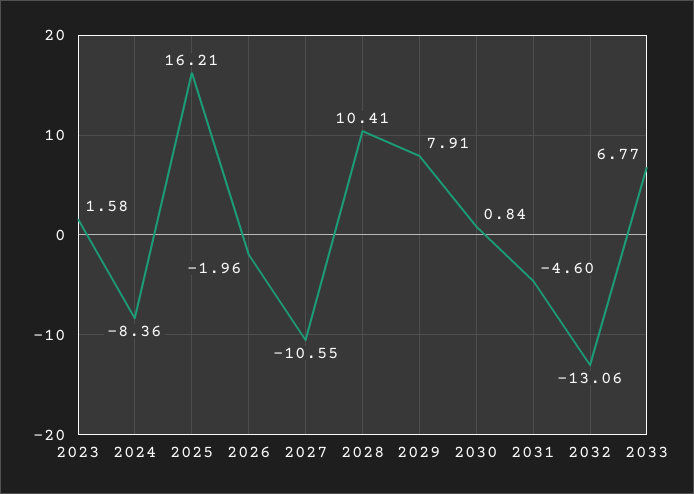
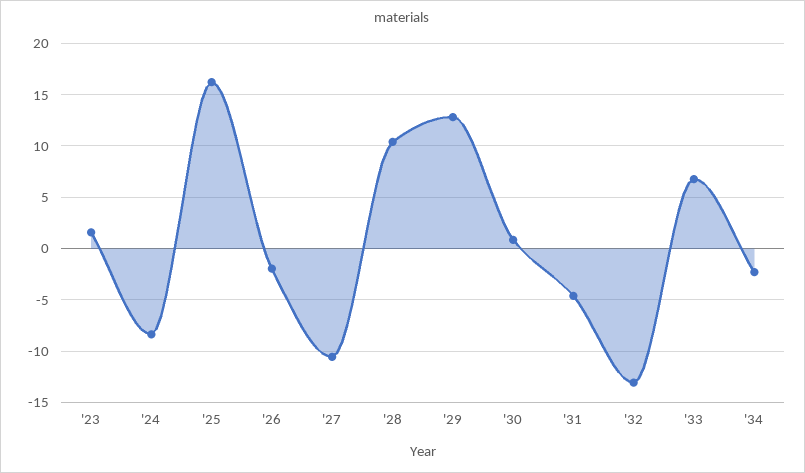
2029: 7.91 -> 13
'34: none -> -2

